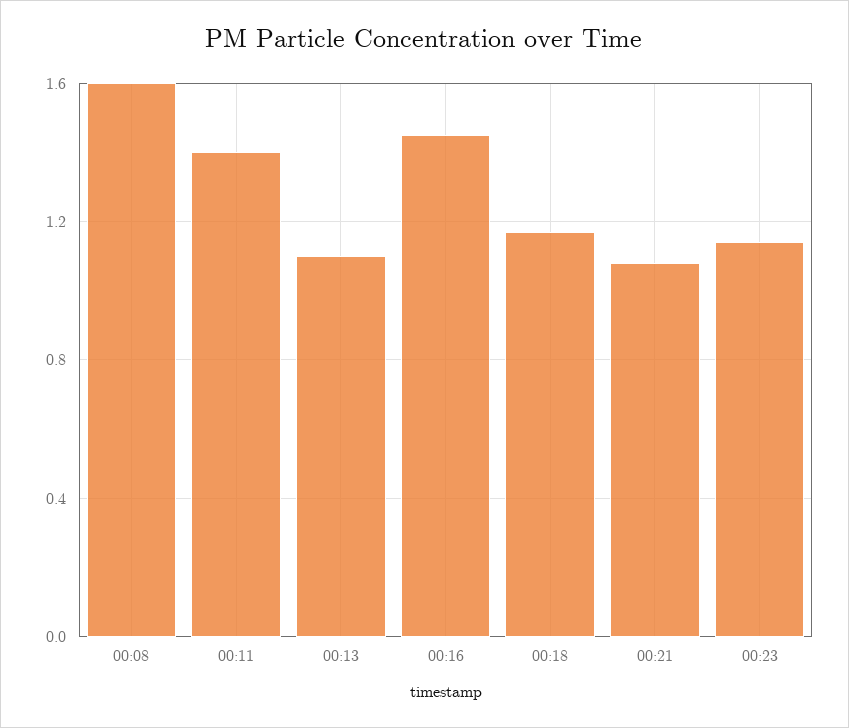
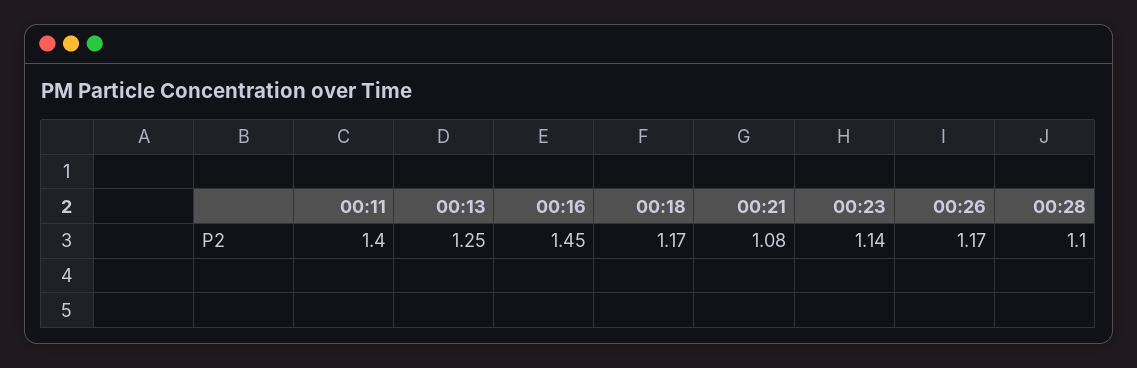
00:08: 1.6 -> none
00:13: 1.1 -> 1.25
00:26: none -> 1.17
00:28: none -> 1.1

